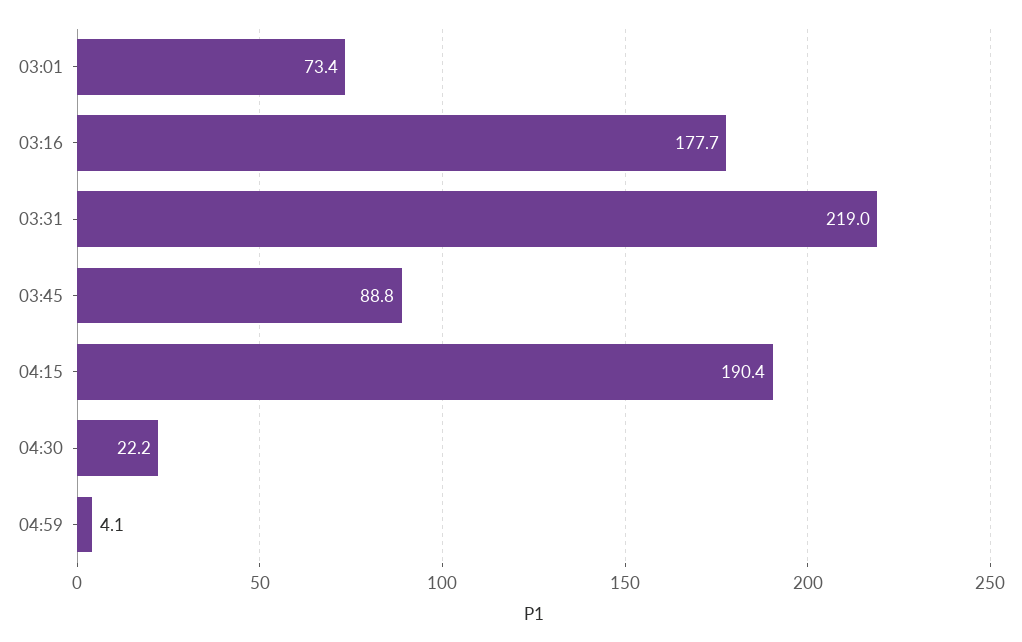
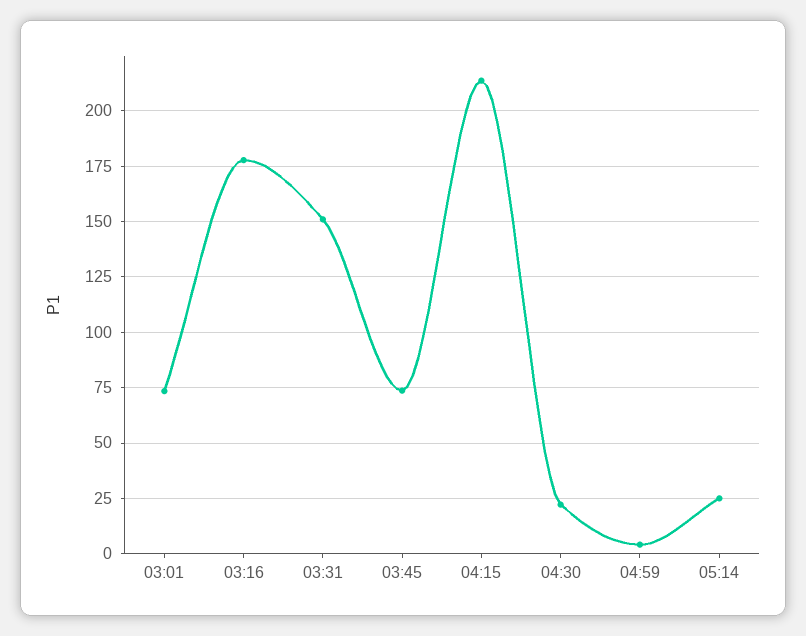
03:31: 219 -> 150
03:45: 88.8 -> 75
04:15: 190.4 -> 215
05:14: none -> 25

